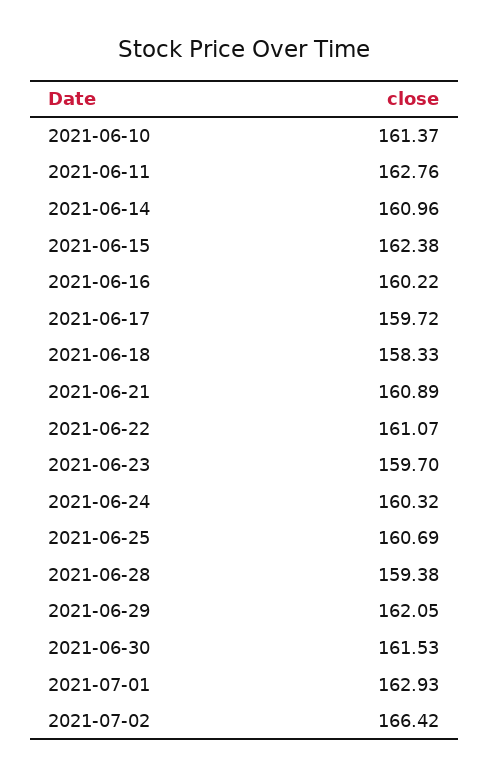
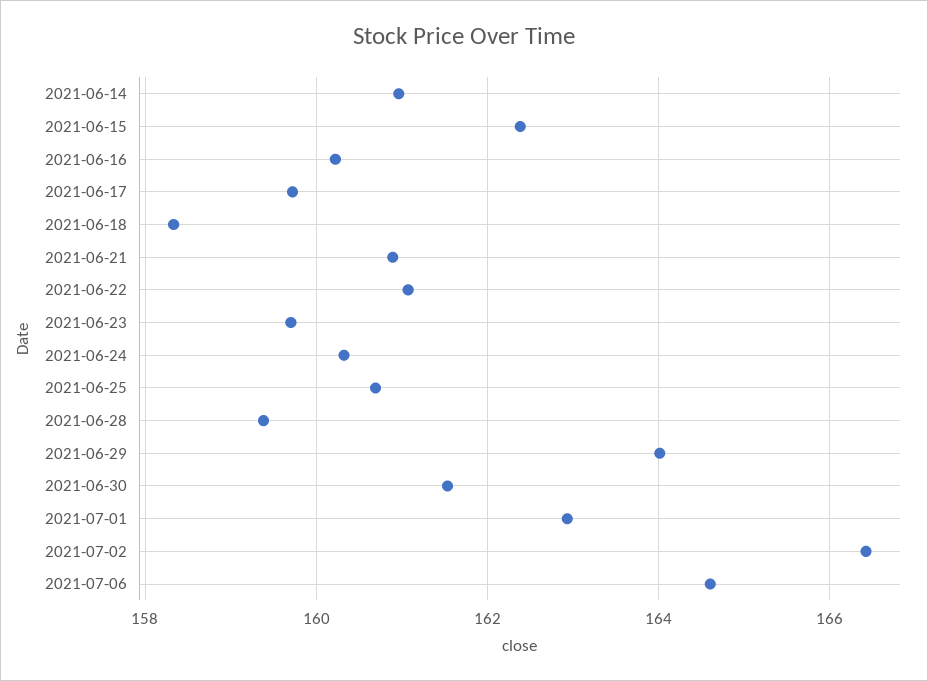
2021-06-10: 161.37 -> none
2021-06-11: 162.76 -> none
2021-06-29: 162.05 -> 164
2021-07-06: none -> 164.6

